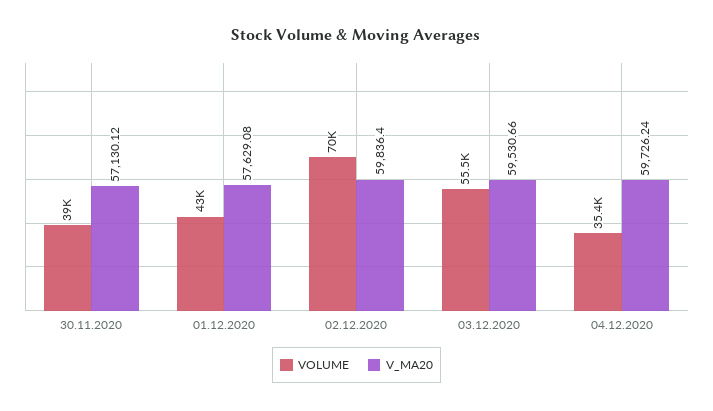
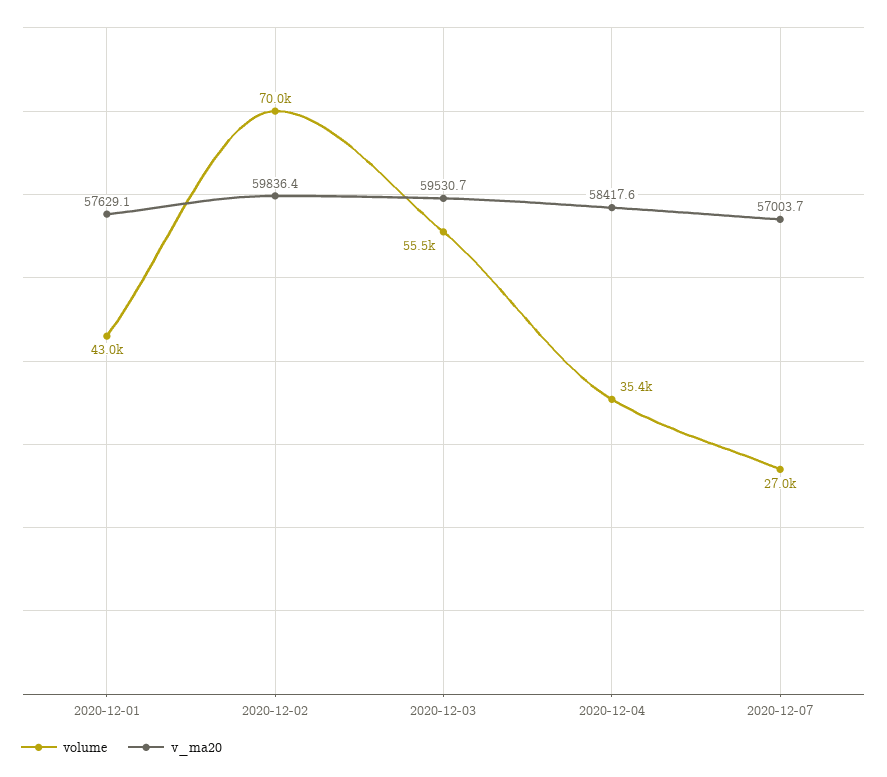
VOLUME, 30.11.2020: 39000 -> none
V_MA20, 30.11.2020: 57130.12 -> none
V_MA20, 04.12.2020: 59726.24 -> 58417.6
VOLUME, 2020-12-07: none -> 27000
V_MA20, 2020-12-07: none -> 57003.7

